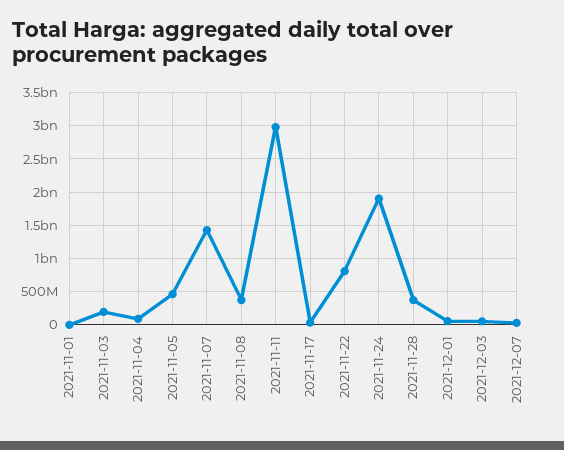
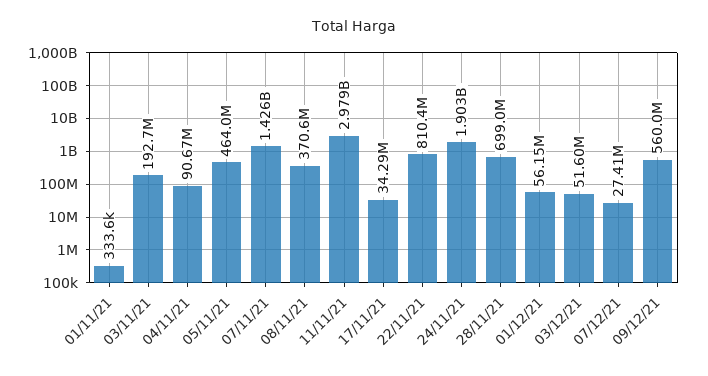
2021-11-28: 400000000 -> 699000000
09/12/21: none -> 560000000

